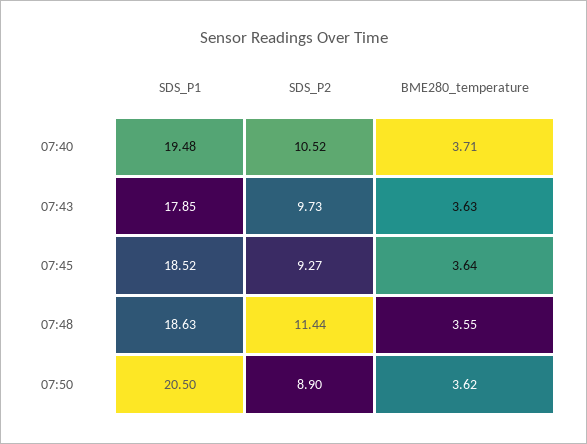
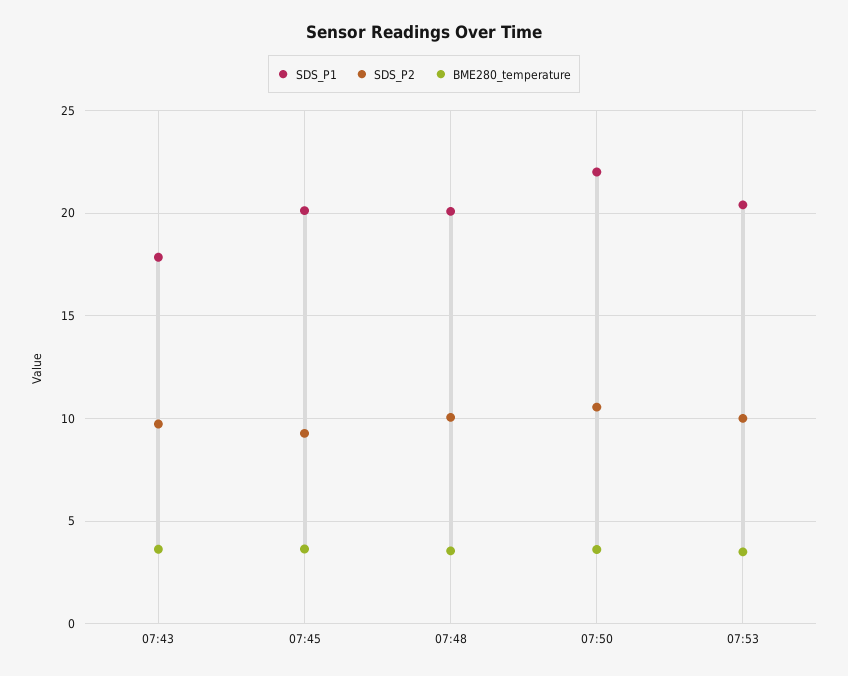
SDS_P1, 07:40: 19.48 -> none
SDS_P2, 07:40: 10.52 -> none
BME280_temperature, 07:40: 3.71 -> none
SDS_P1, 07:45: 18.52 -> 20
SDS_P1, 07:48: 18.63 -> 20
SDS_P2, 07:48: 11.44 -> 10
SDS_P1, 07:50: 20.5 -> 22
SDS_P2, 07:50: 8.9 -> 10.5
SDS_P1, 07:53: none -> 20.5
SDS_P2, 07:53: none -> 10
BME280_temperature, 07:53: none -> 3.5

